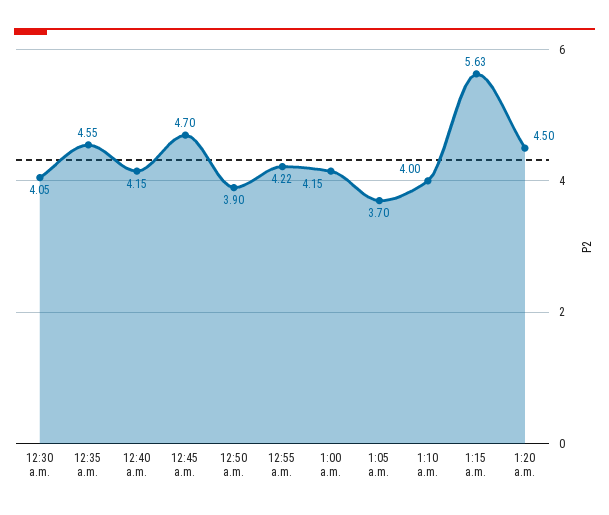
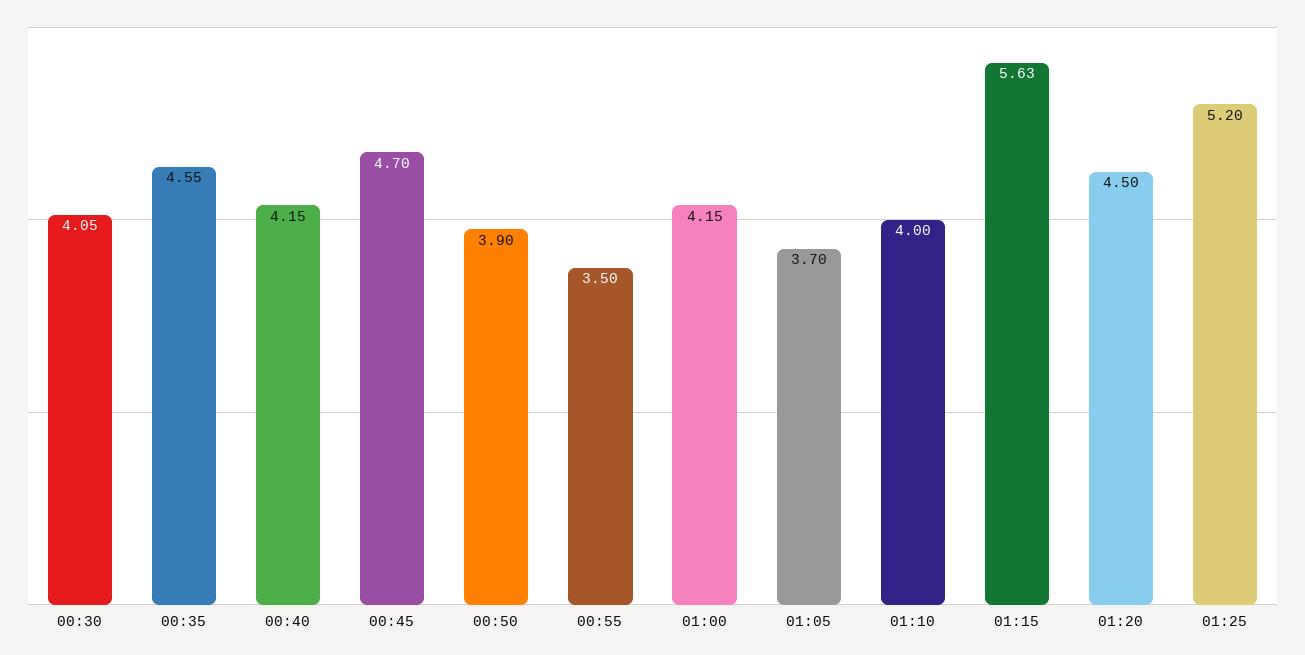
12:55 a.m.: 4.22 -> 3.5
01:25: none -> 5.2

